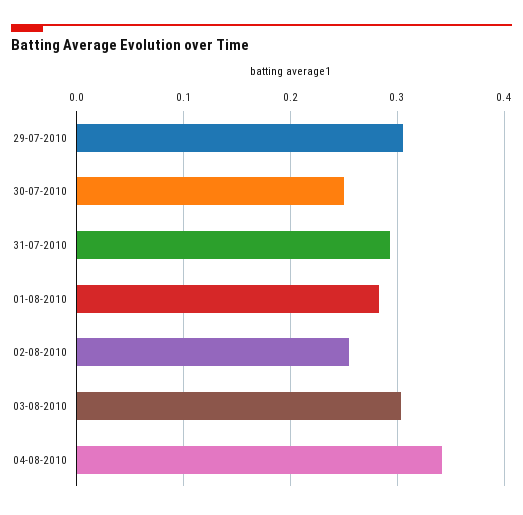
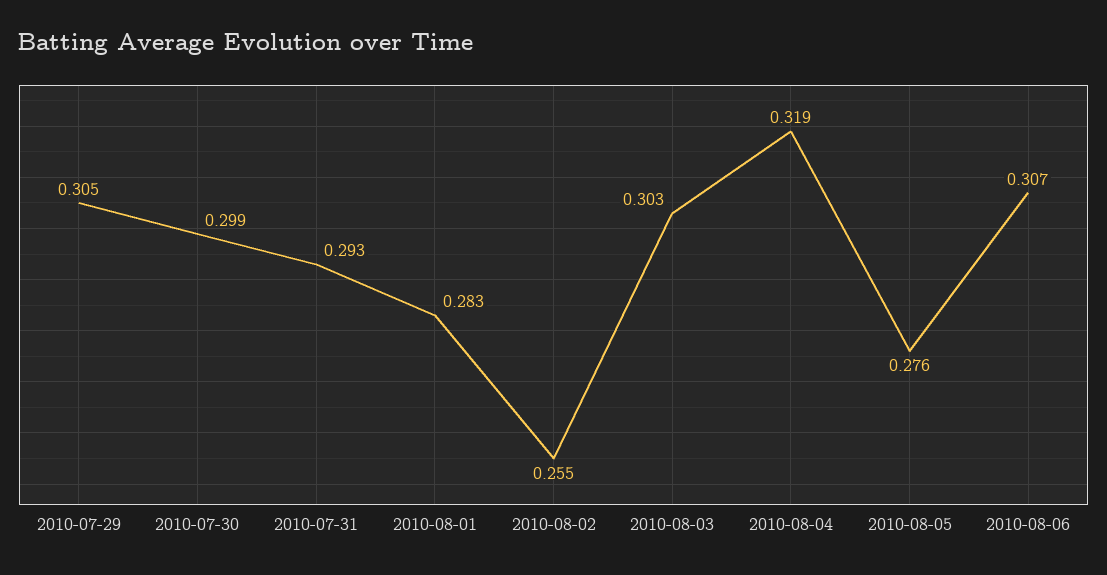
30-07-2010: 0.25 -> 0.299
04-08-2010: 0.34 -> 0.319
2010-08-05: none -> 0.276
2010-08-06: none -> 0.307

